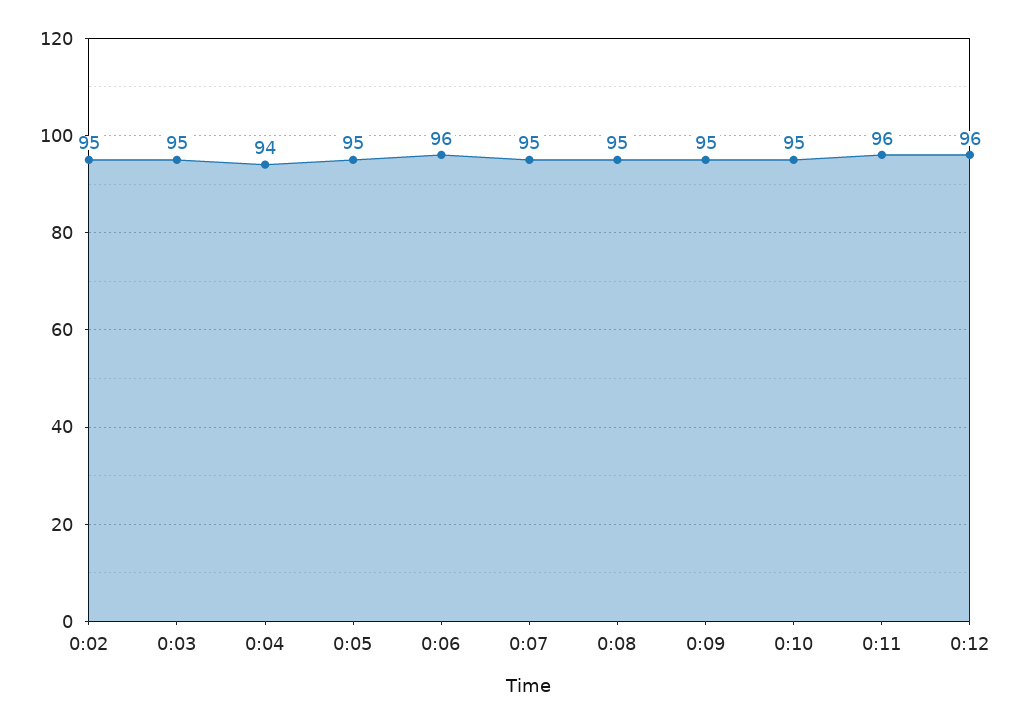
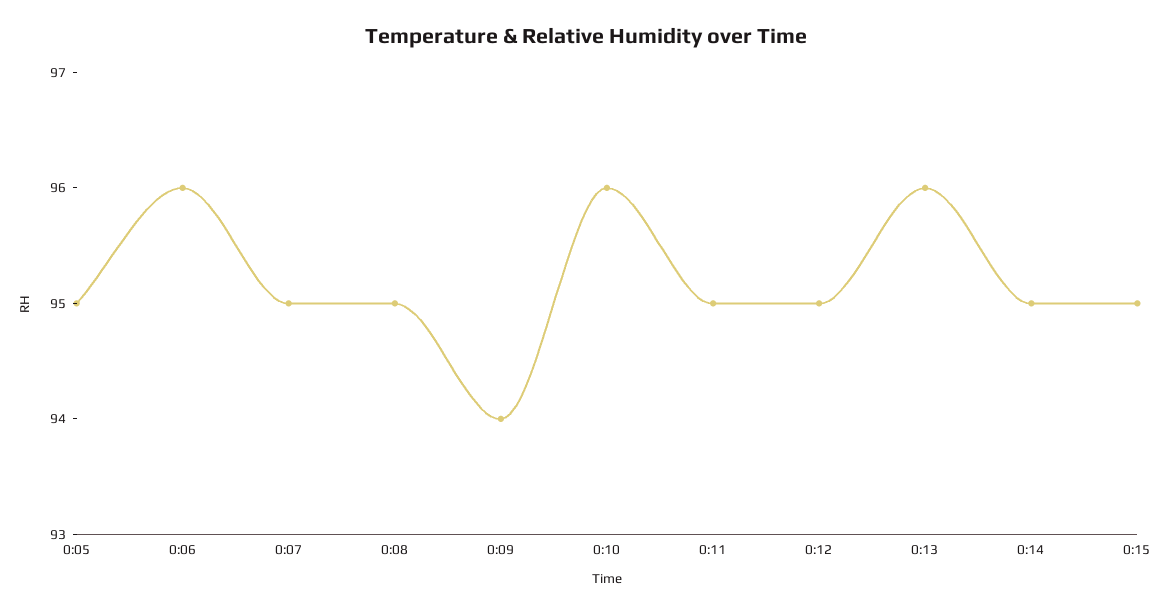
0:02: 95 -> none
0:03: 95 -> none
0:04: 94 -> none
0:09: 95 -> 94
0:10: 95 -> 96
0:11: 96 -> 95
0:12: 96 -> 95
0:13: none -> 96
0:14: none -> 95
0:15: none -> 95

